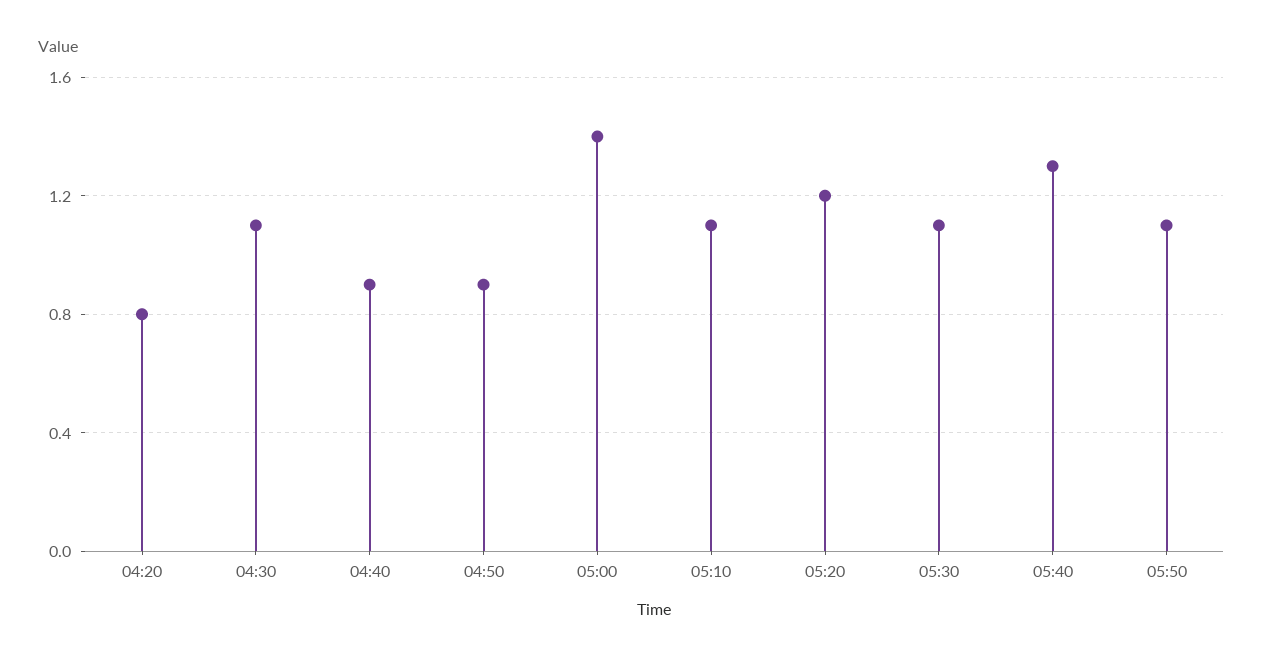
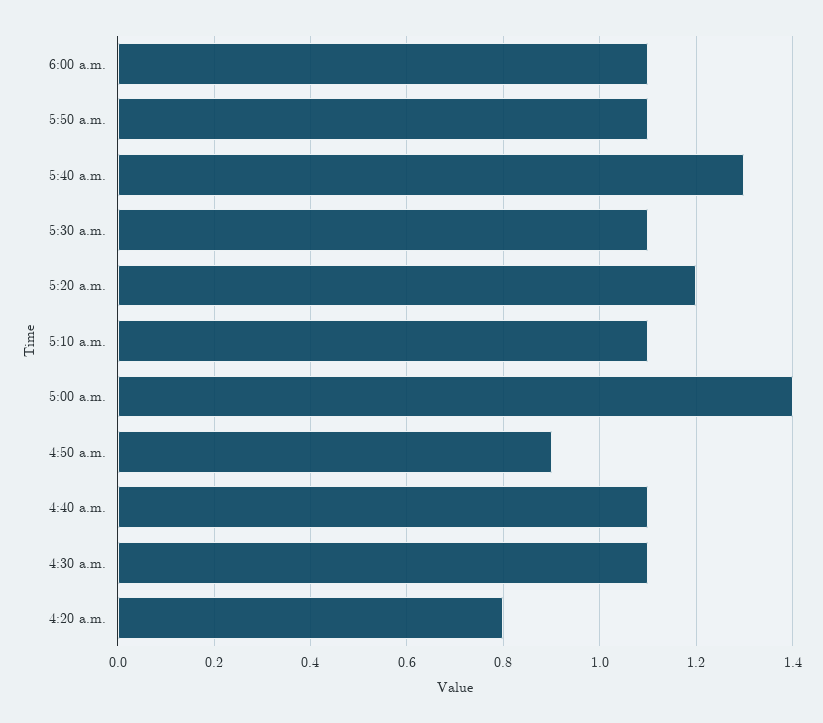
04:40: 0.9 -> 1.1
6:00 a.m.: none -> 1.1

